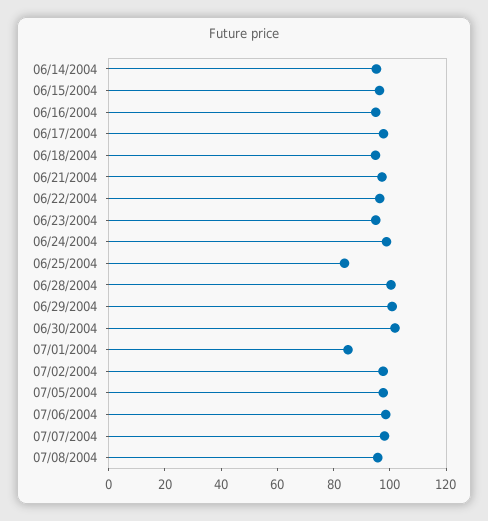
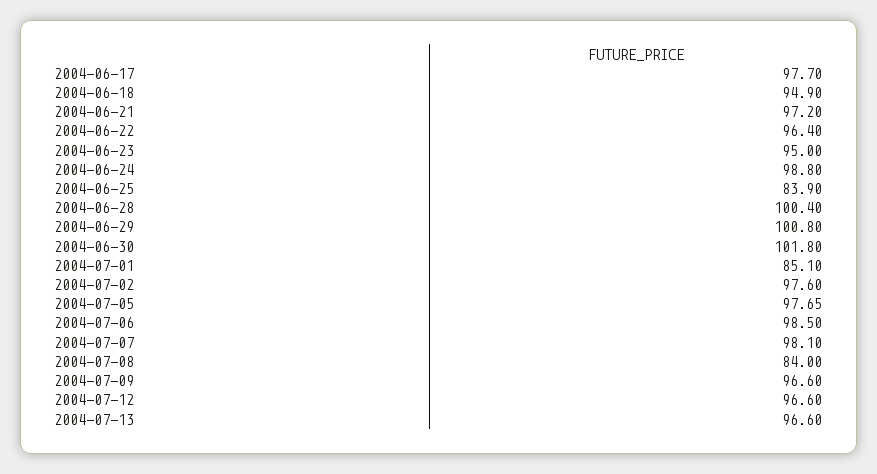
06/14/2004: 95 -> none
06/15/2004: 95 -> none
06/16/2004: 95 -> none
07/08/2004: 95 -> 84
2004-07-09: none -> 96.6
2004-07-12: none -> 96.6
2004-07-13: none -> 96.6

